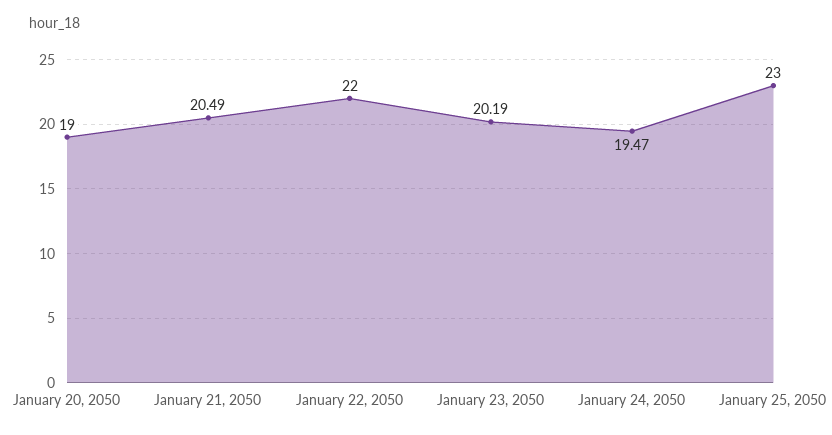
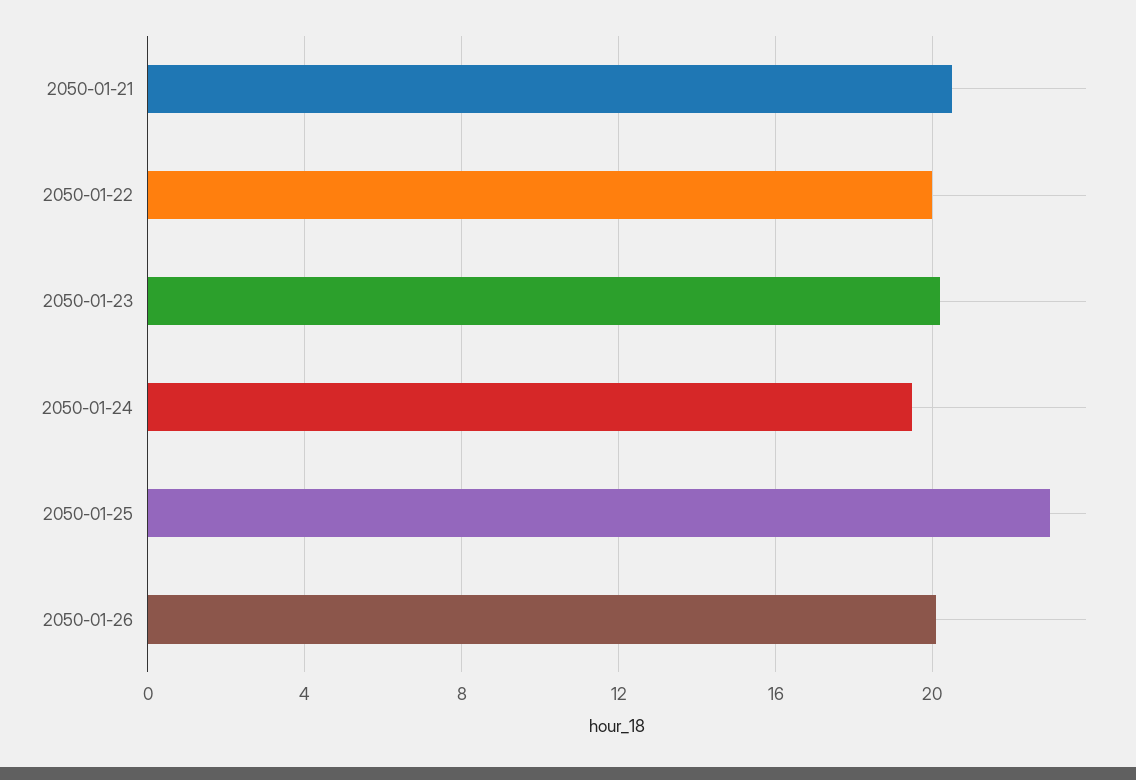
January 20, 2050: 19 -> none
January 22, 2050: 22 -> 20
2050-01-26: none -> 20

